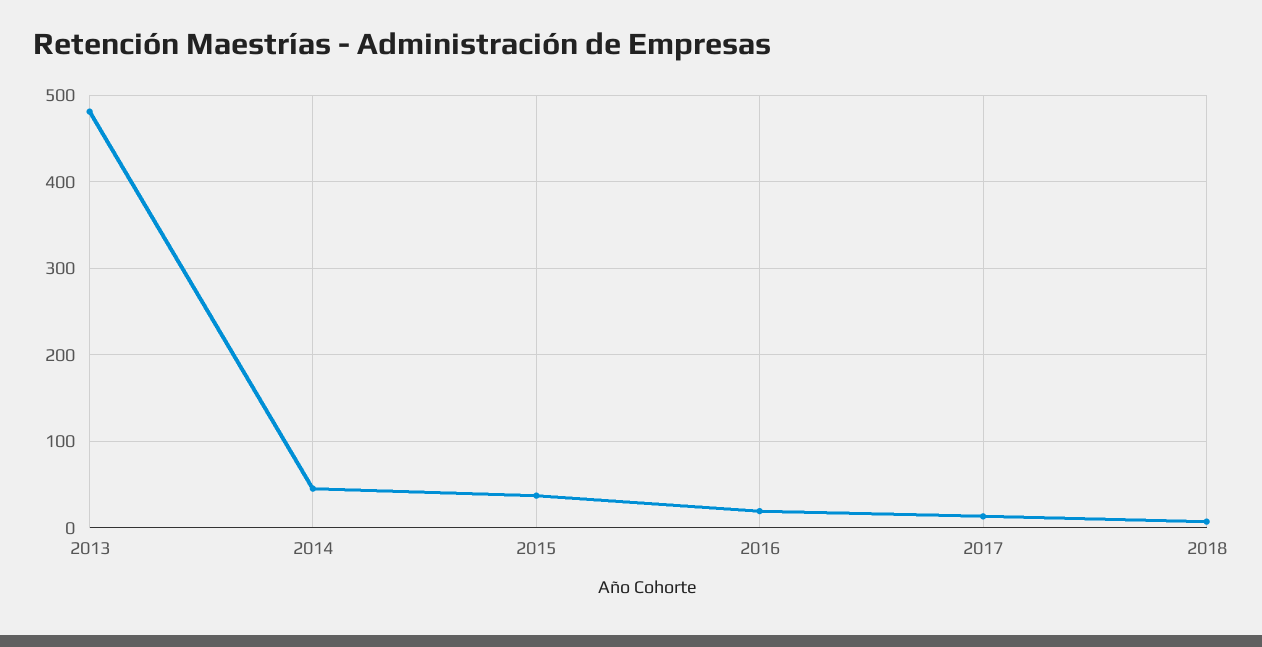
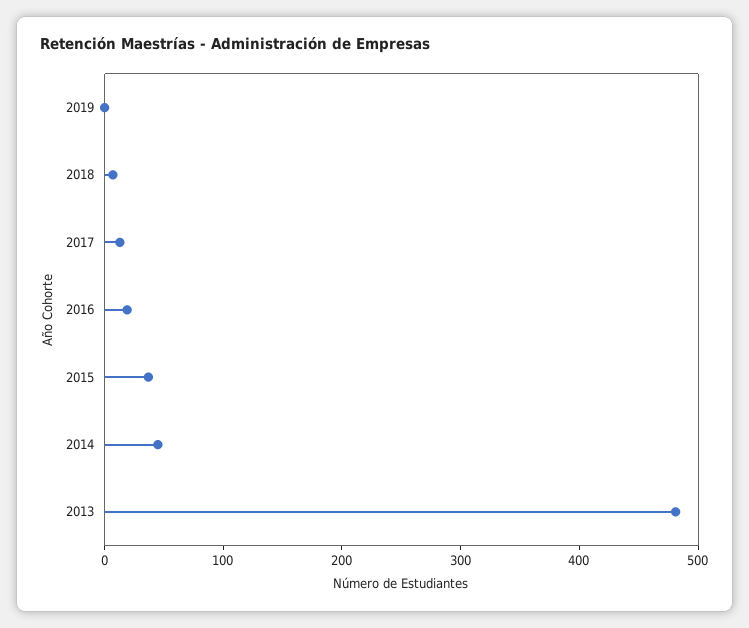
2019: none -> 0

